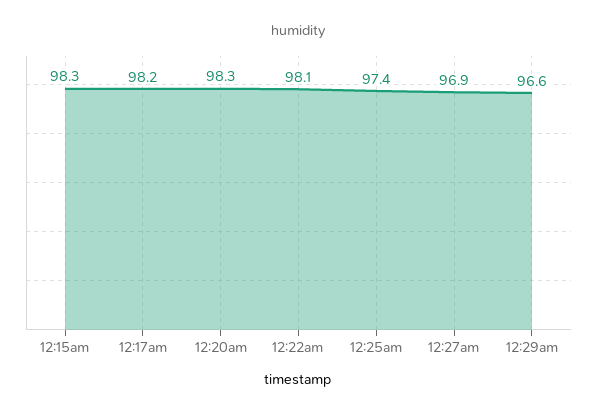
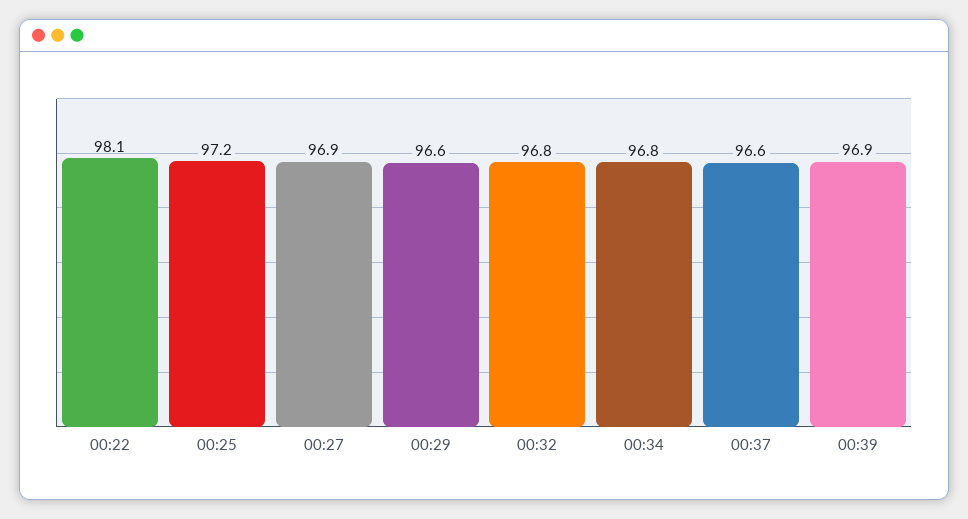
12:15am: 98.3 -> none
12:17am: 98.2 -> none
12:20am: 98.3 -> none
12:25am: 97.4 -> 97.2
00:32: none -> 96.8
00:34: none -> 96.8
00:37: none -> 96.6
00:39: none -> 96.9

